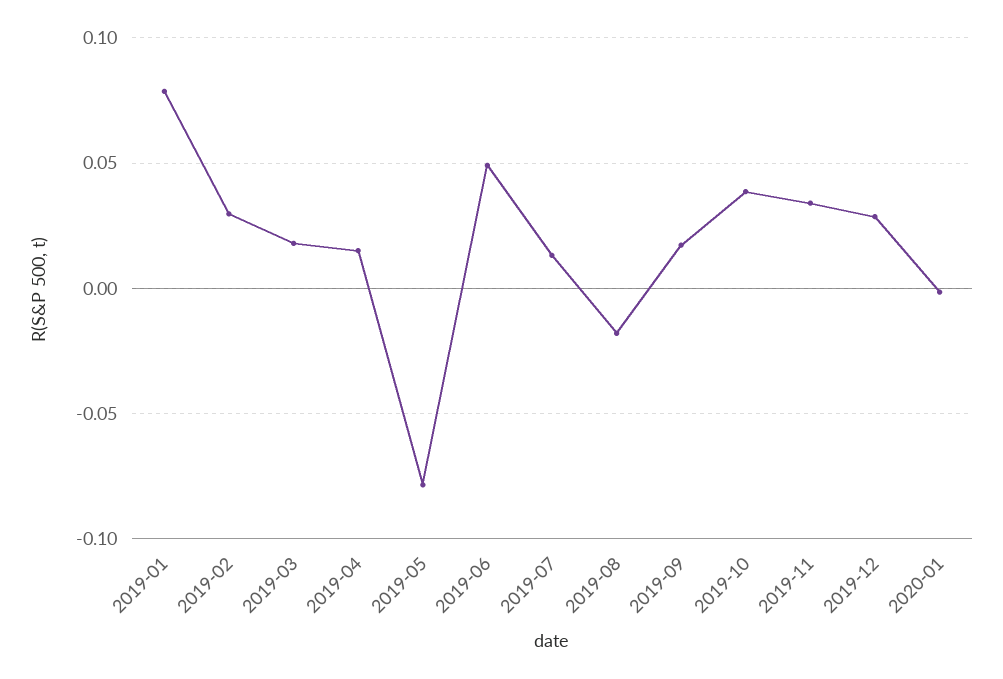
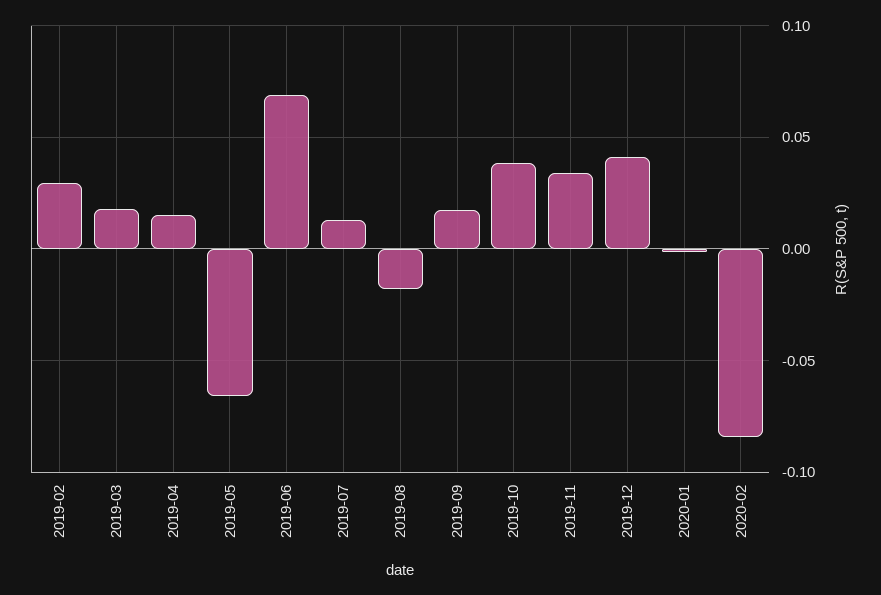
2019-01: 0.08 -> none
2019-05: -0.08 -> -0.065
2019-06: 0.05 -> 0.07
2019-12: 0.03 -> 0.04
2020-02: none -> -0.085

